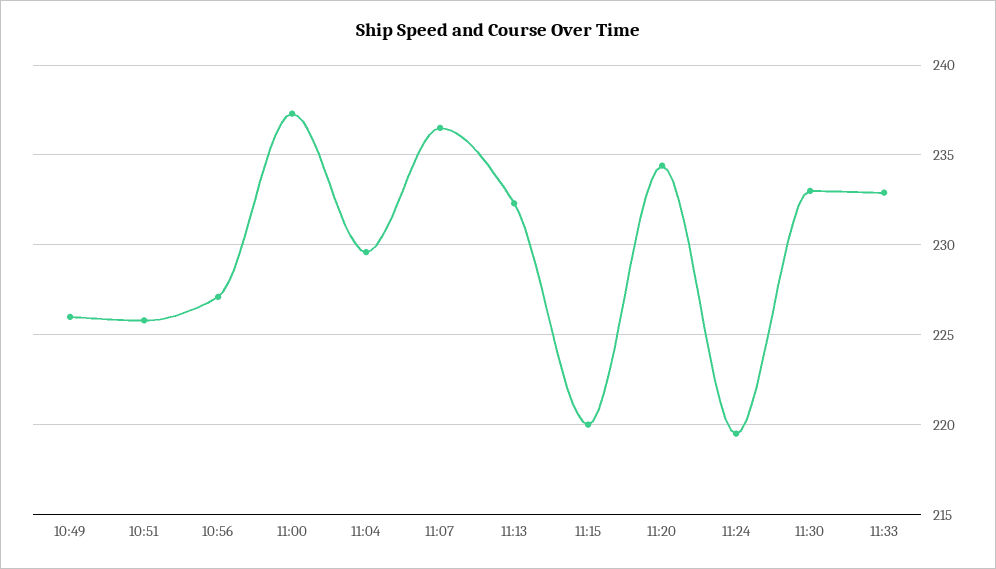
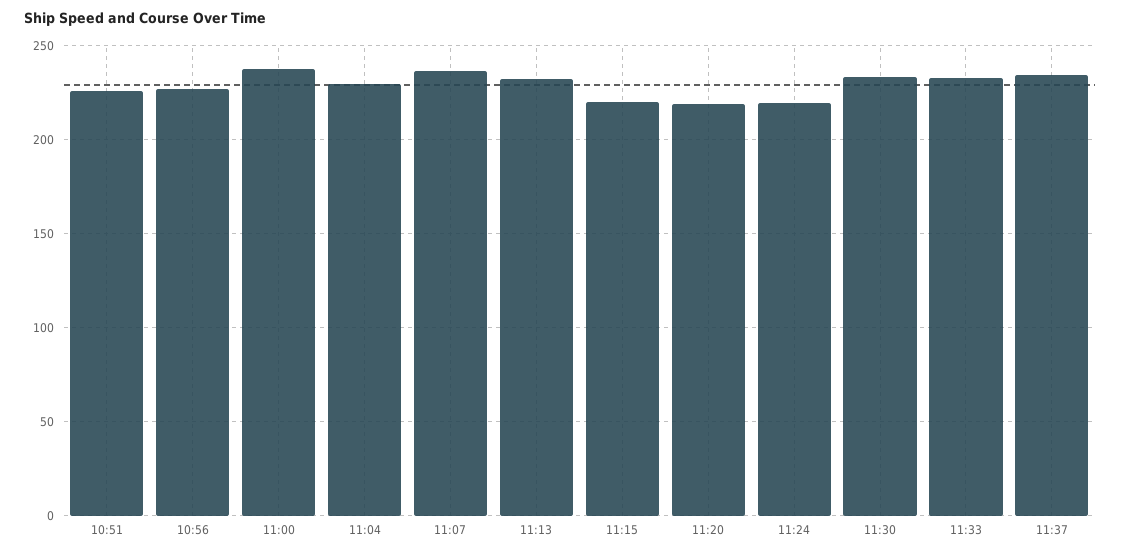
10:49: 226 -> none
11:20: 234.5 -> 220
11:37: none -> 235

